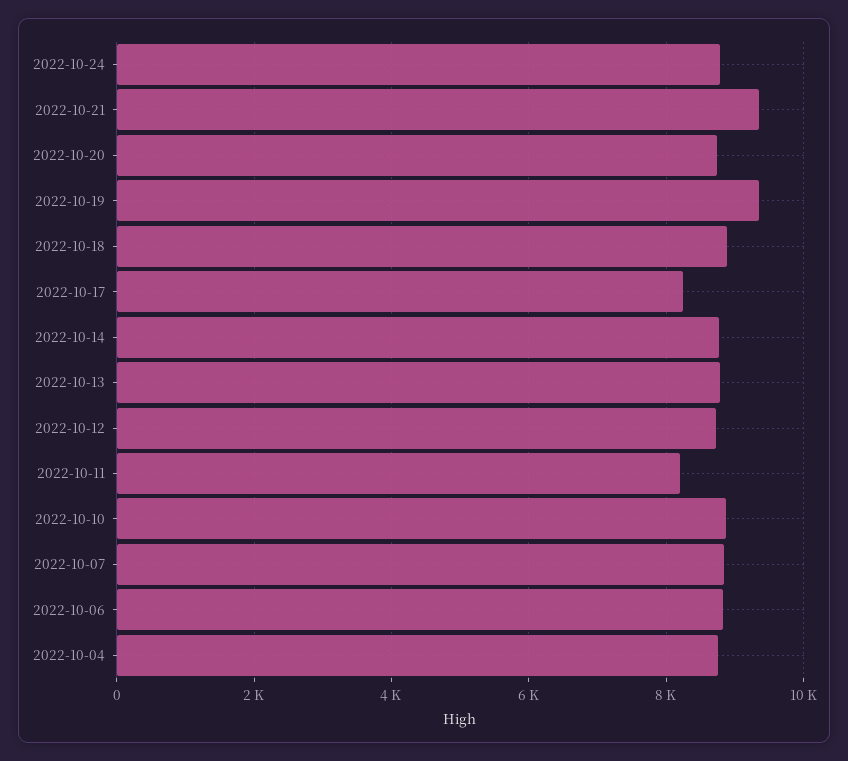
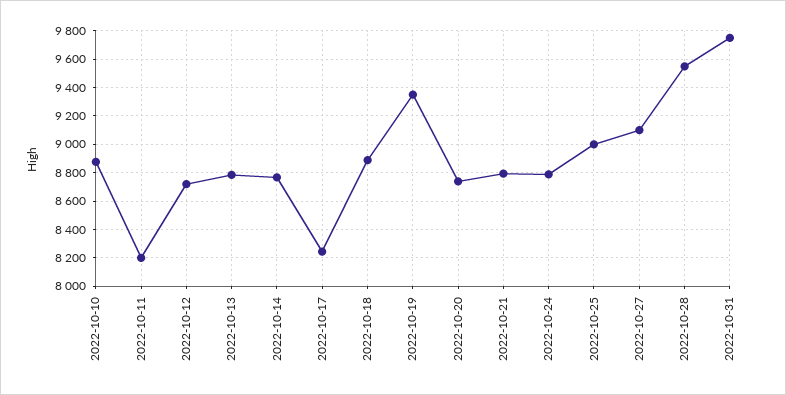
2022-10-21: 9400 -> 8800
2022-10-07: 8800 -> none
2022-10-06: 8800 -> none
2022-10-04: 8800 -> none
2022-10-25: none -> 9000
2022-10-27: none -> 9100
2022-10-28: none -> 9550
2022-10-31: none -> 9750

